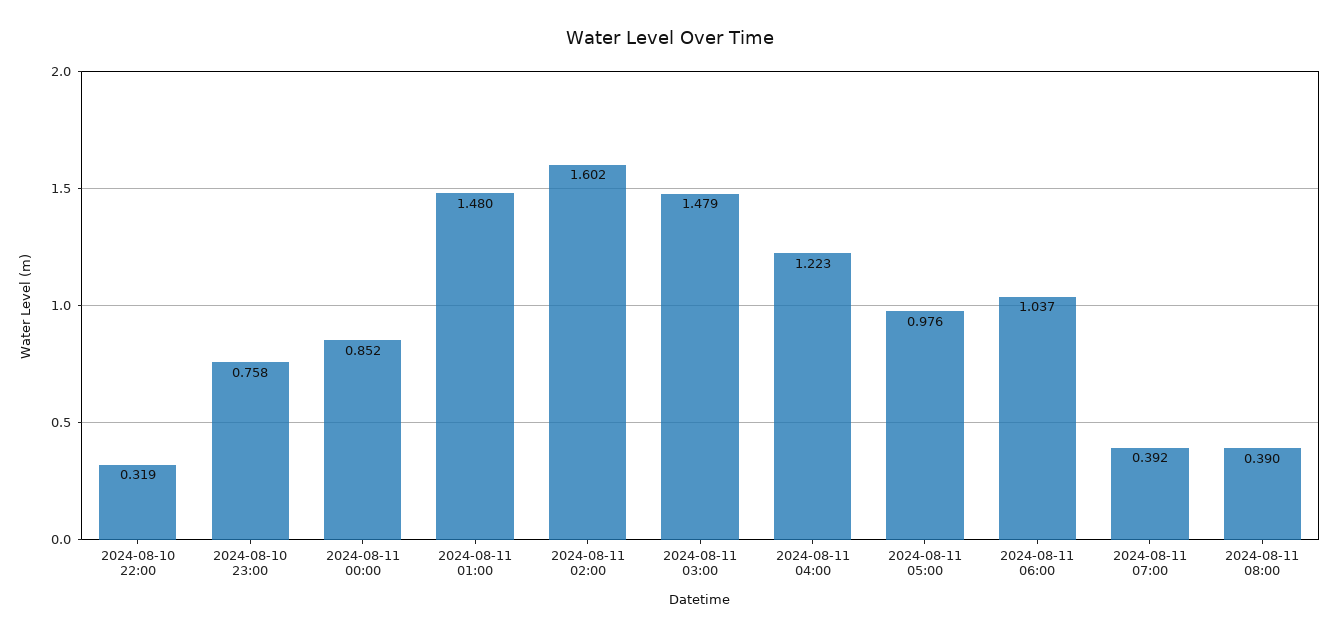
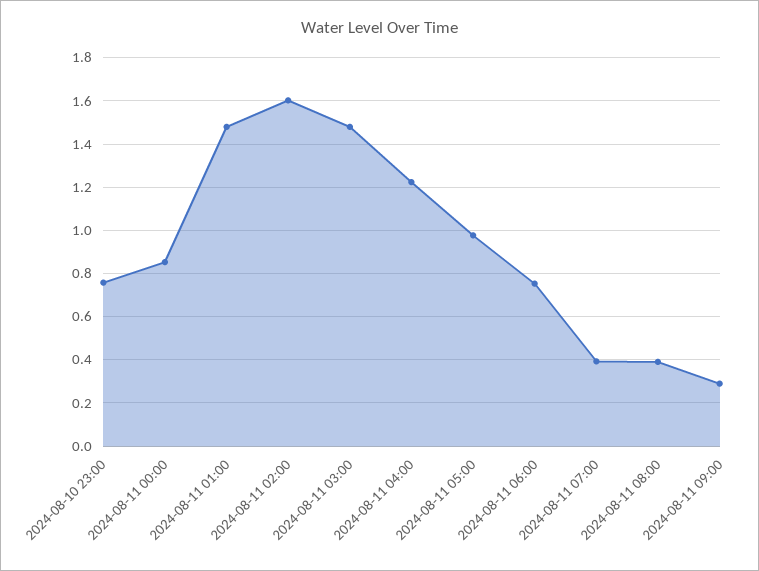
2024-08-10 22:00: 0.319 -> none
2024-08-11 06:00: 1.037 -> 0.75
2024-08-11 09:00: none -> 0.3

